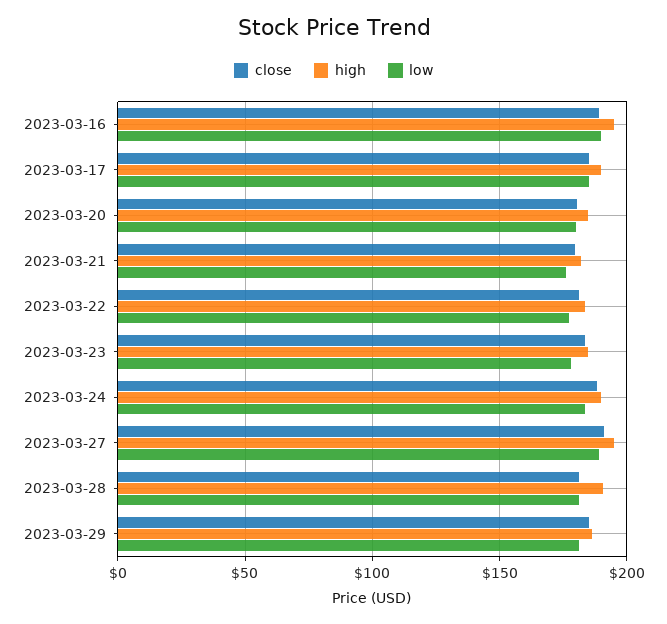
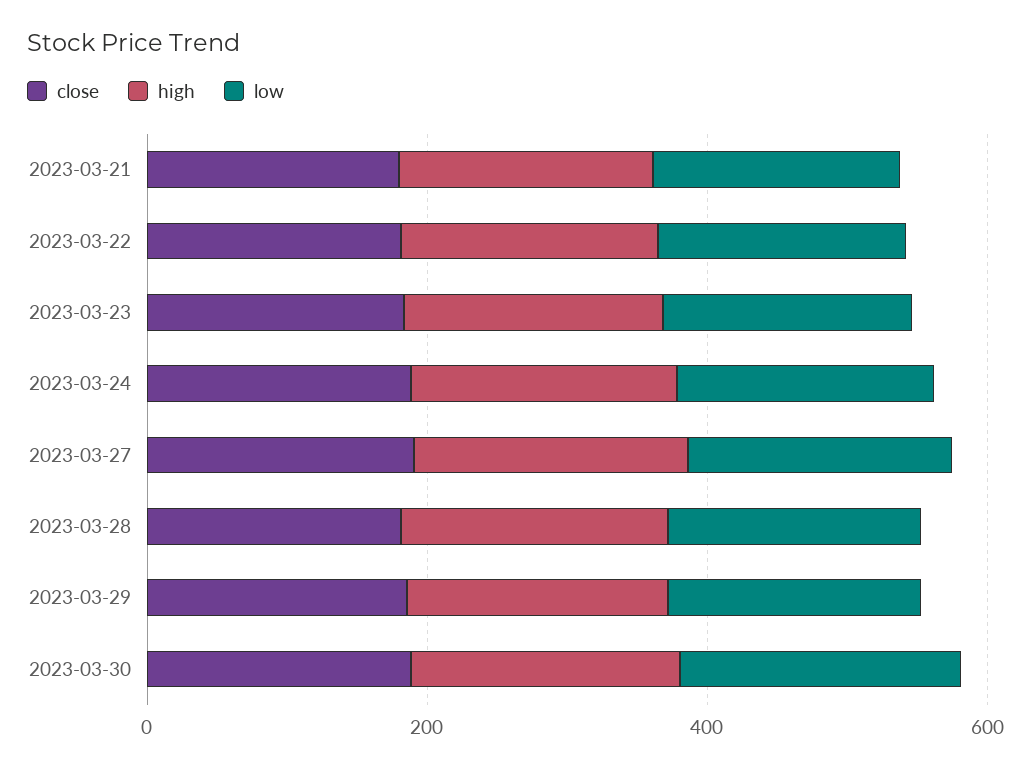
close, 2023-03-16: 190 -> none
high, 2023-03-16: 195 -> none
low, 2023-03-16: 190 -> none
close, 2023-03-17: 185 -> none
high, 2023-03-17: 190 -> none
low, 2023-03-17: 185 -> none
close, 2023-03-20: 180 -> none
high, 2023-03-20: 185 -> none
low, 2023-03-20: 180 -> none
close, 2023-03-30: none -> 200
high, 2023-03-30: none -> 200
low, 2023-03-30: none -> 200

